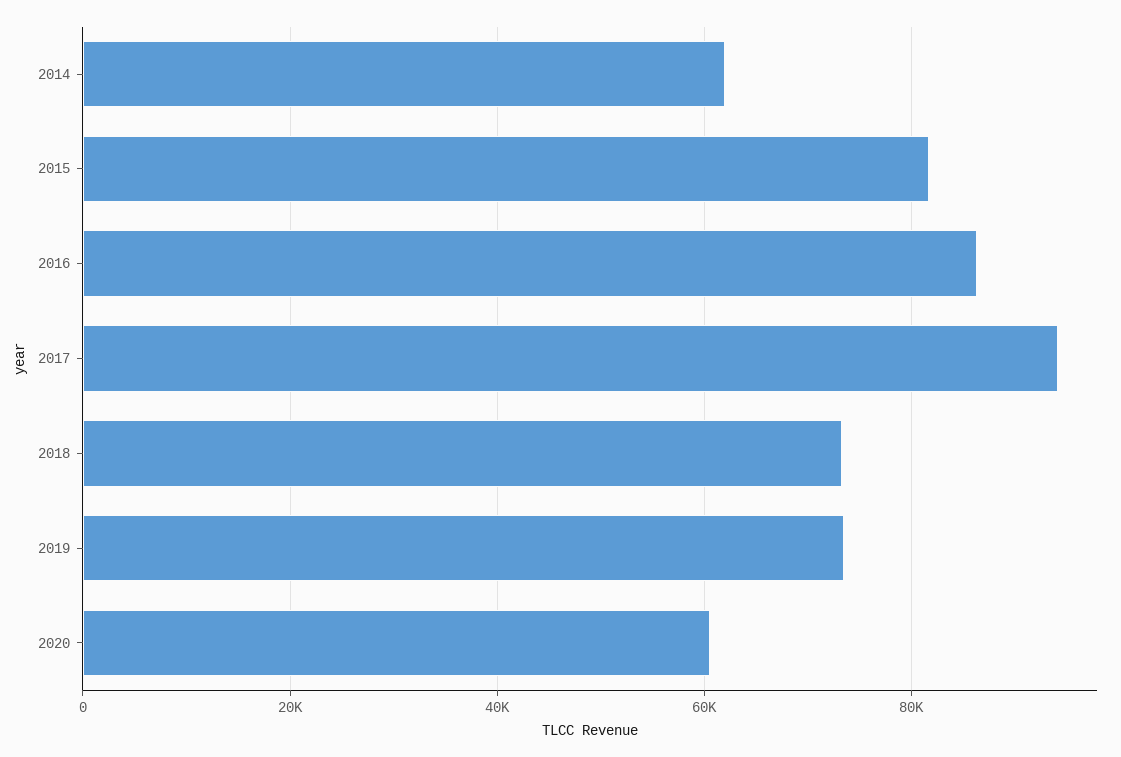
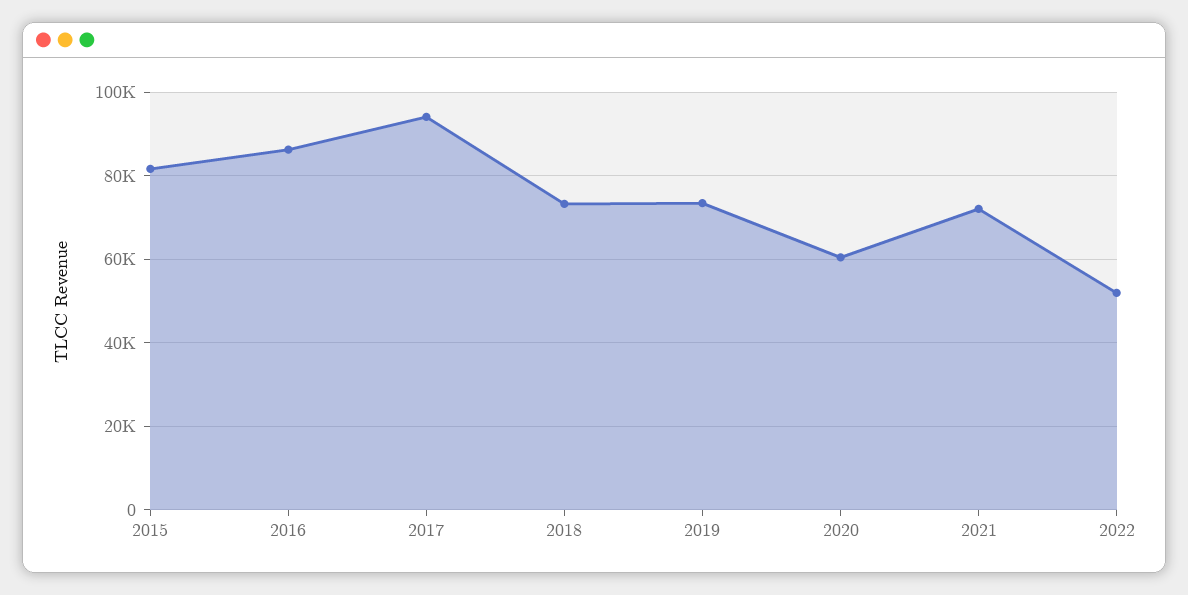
2014: 62000 -> none
2021: none -> 72000
2022: none -> 52000

